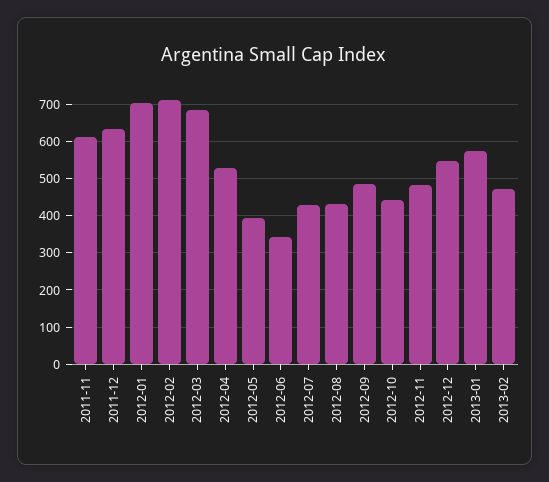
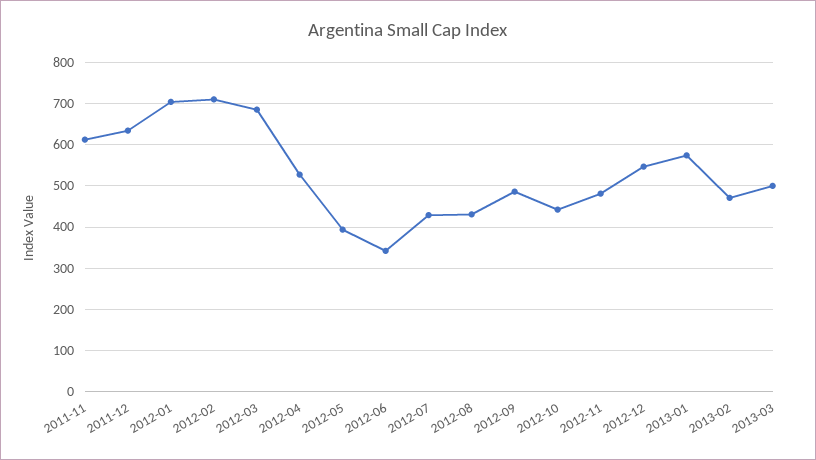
2013-03: none -> 500

